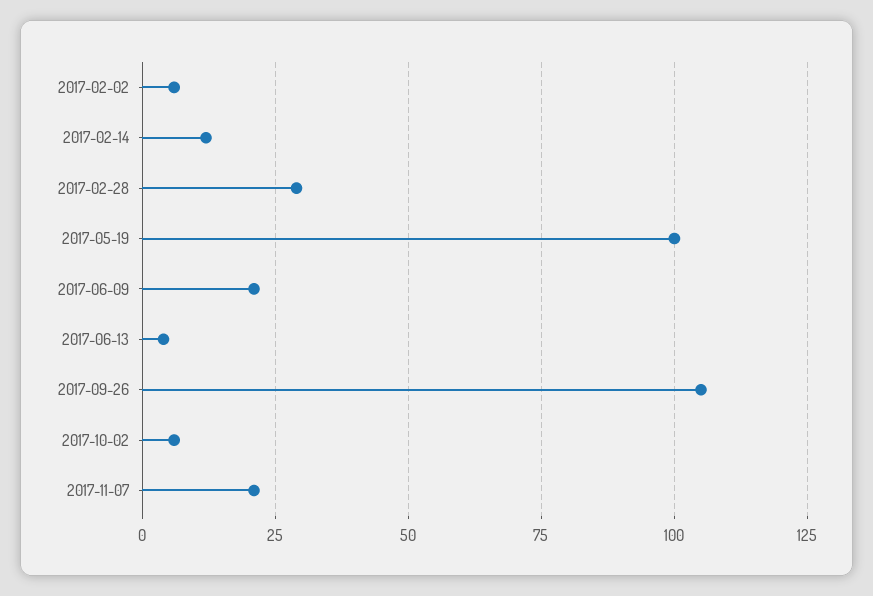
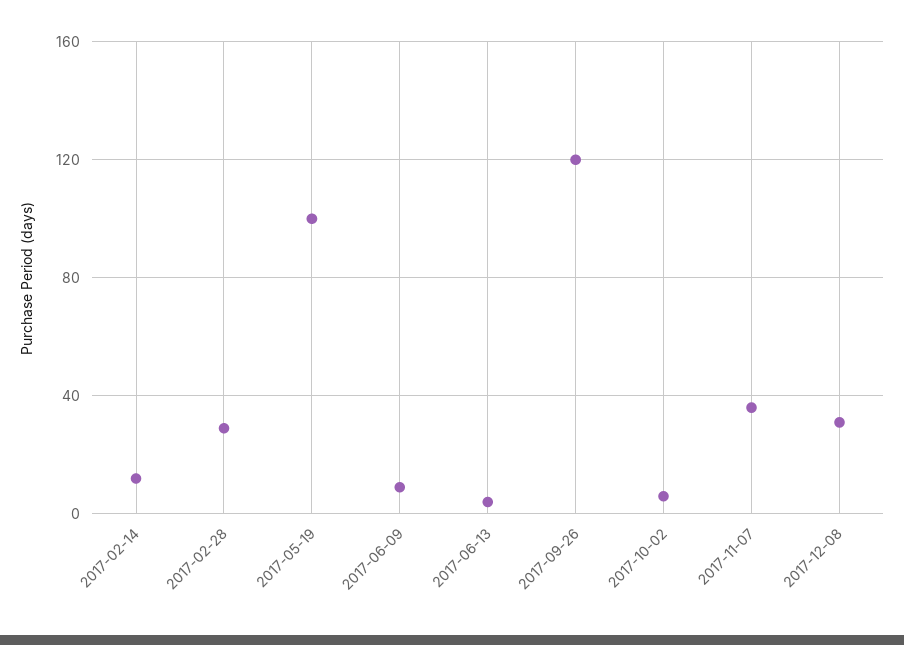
2017-02-02: 5 -> none
2017-06-09: 20 -> 10
2017-09-26: 105 -> 120
2017-11-07: 20 -> 35
2017-12-08: none -> 30

